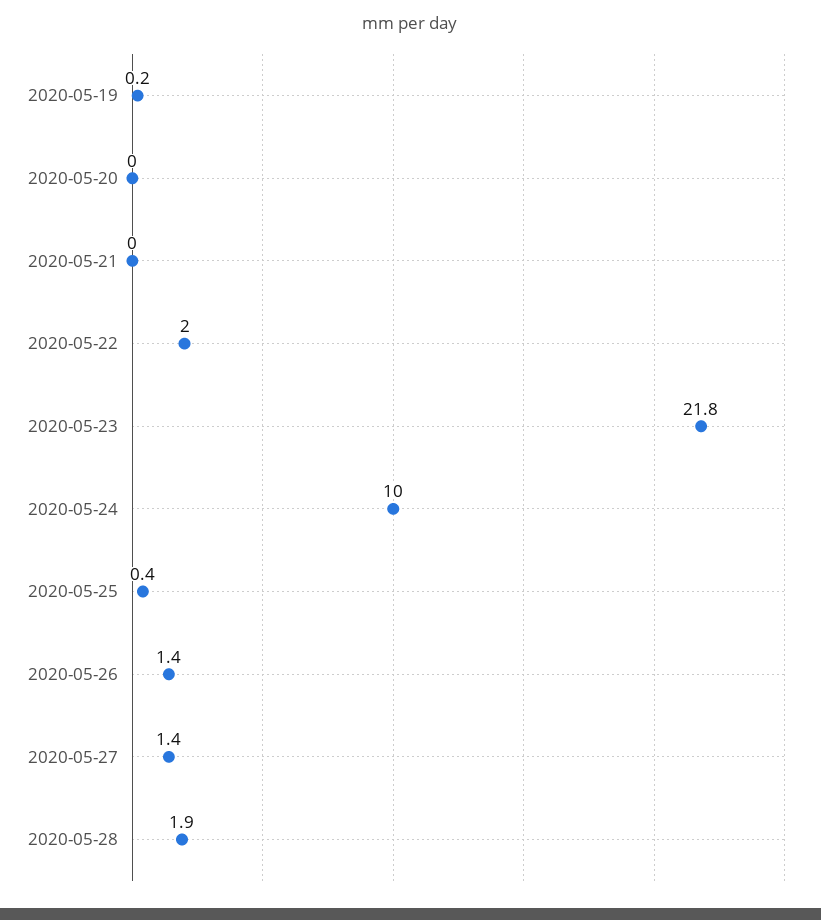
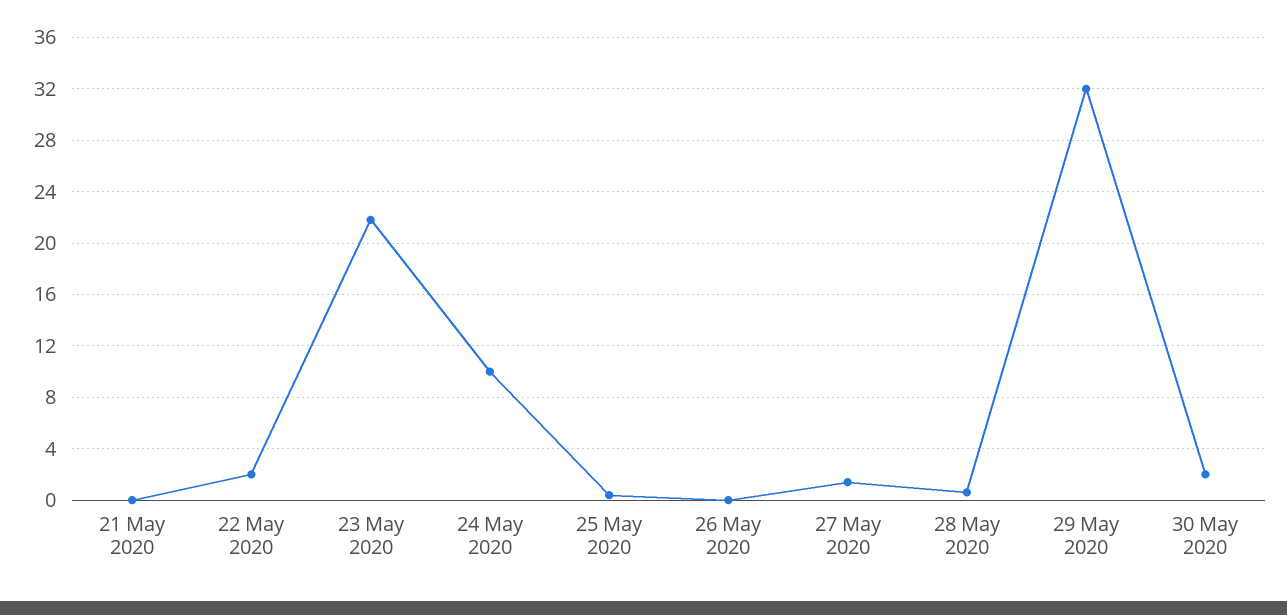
2020-05-19: 0.2 -> none
2020-05-20: 0 -> none
2020-05-26: 1.4 -> 0
2020-05-28: 1.9 -> 0.5
29 May 2020: none -> 32
30 May 2020: none -> 2

